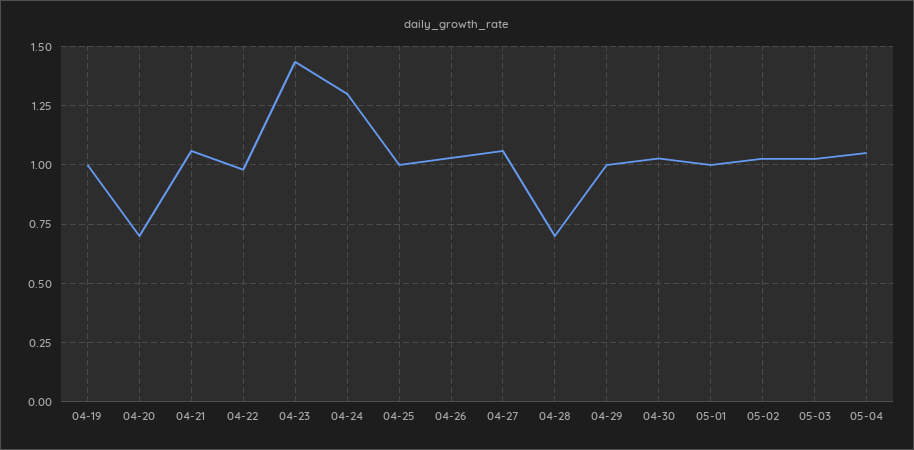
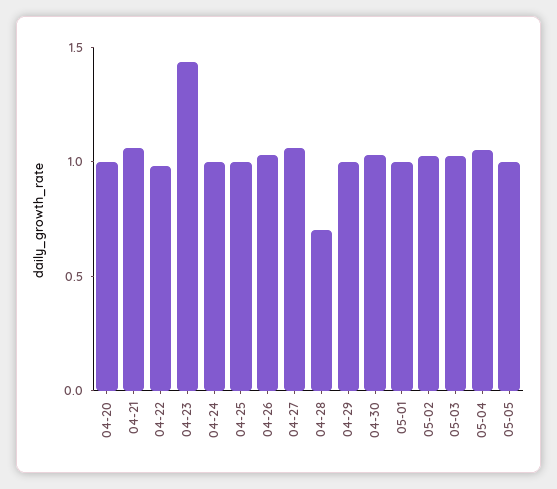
04-19: 1 -> none
04-20: 0.7 -> 1
04-24: 1.3 -> 1
05-05: none -> 1

